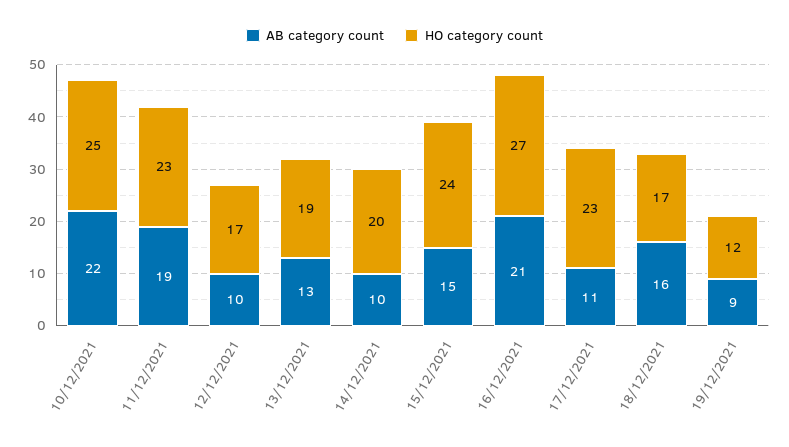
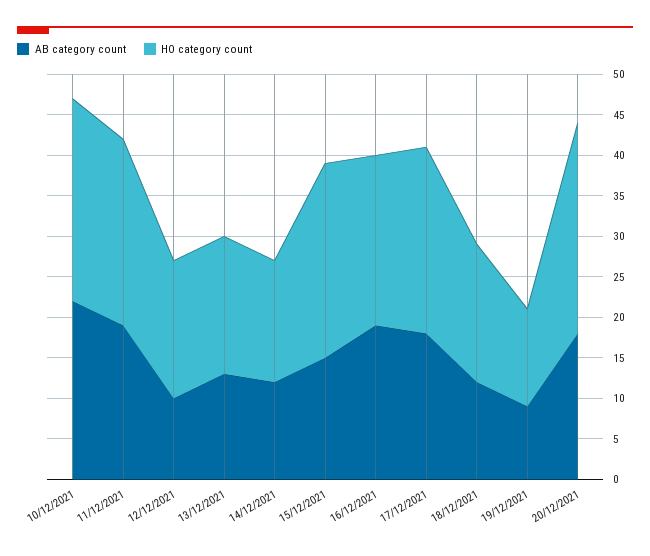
HO category count, 13/12/2021: 19 -> 17
AB category count, 14/12/2021: 10 -> 12
HO category count, 14/12/2021: 20 -> 15
AB category count, 16/12/2021: 21 -> 19
HO category count, 16/12/2021: 27 -> 21
AB category count, 17/12/2021: 11 -> 18
AB category count, 18/12/2021: 16 -> 12
AB category count, 20/12/2021: none -> 18
HO category count, 20/12/2021: none -> 26

